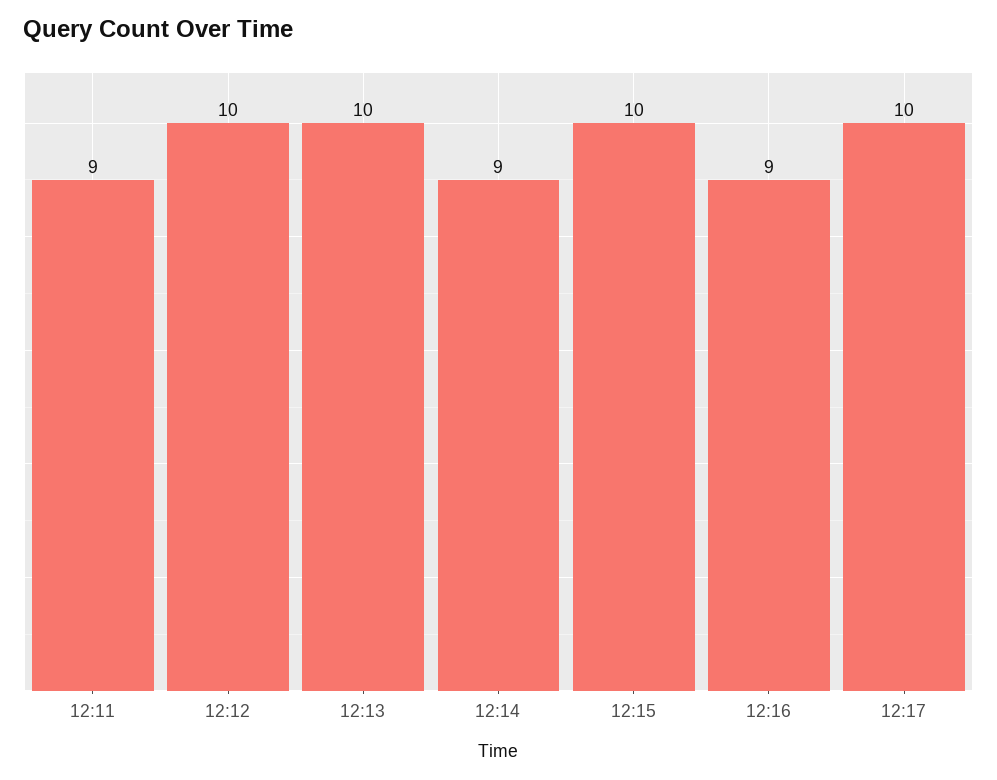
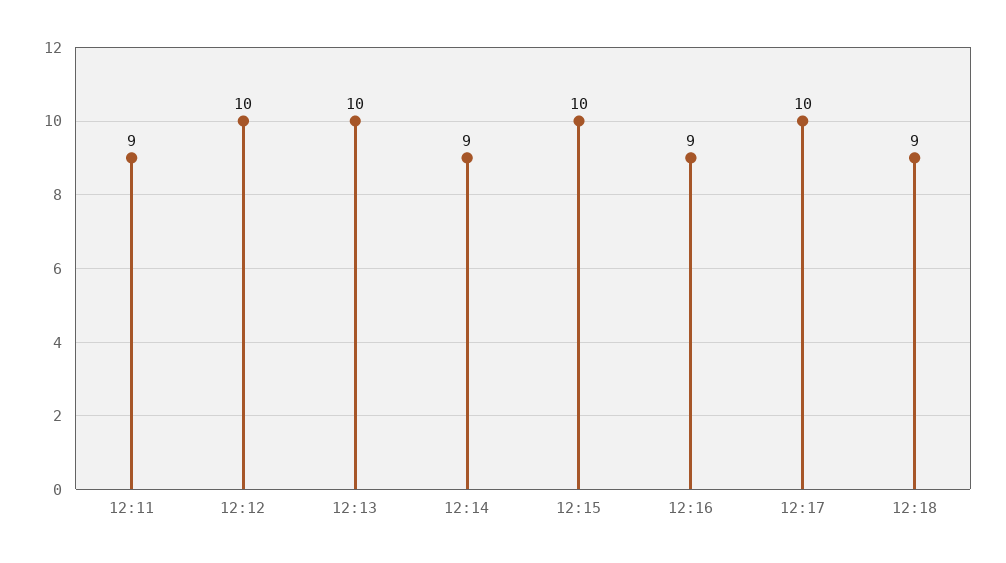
12:18: none -> 9

